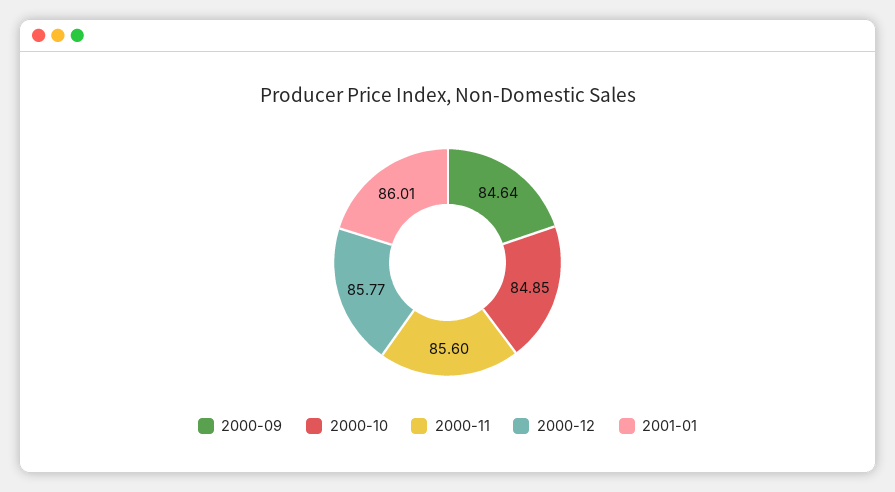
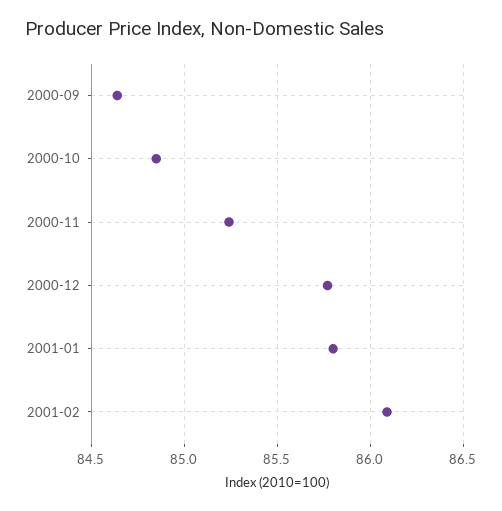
2000-11: 85.6 -> 85.25
2001-01: 86.01 -> 85.8
2001-02: none -> 86.1

